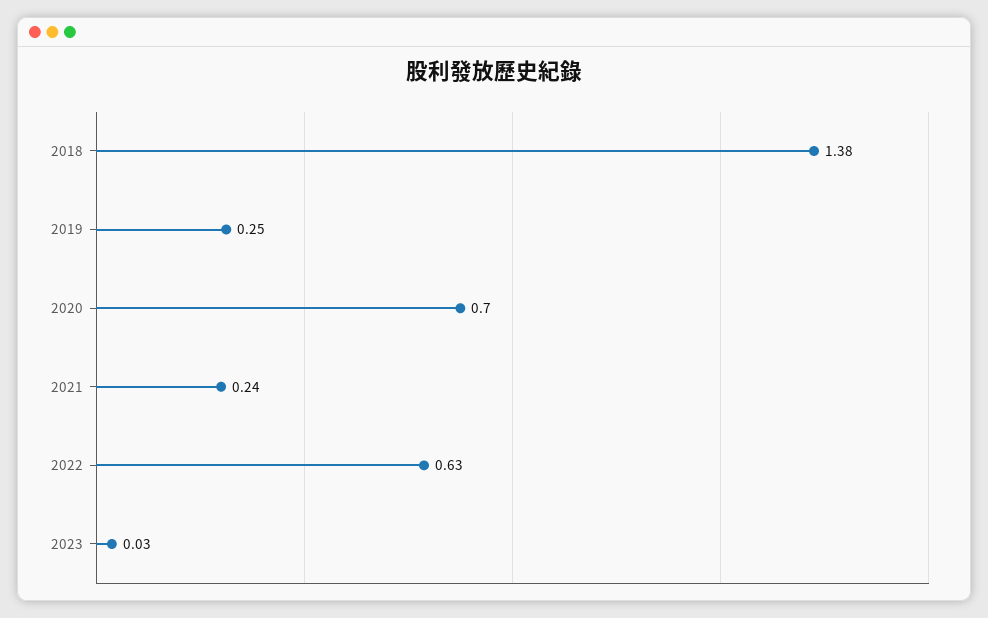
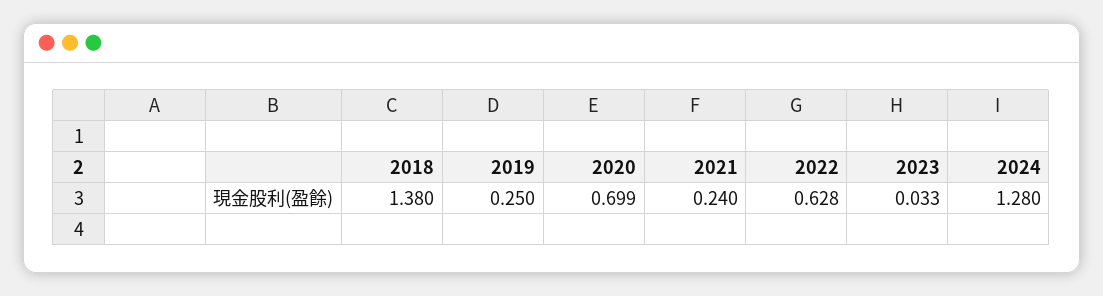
2024: none -> 1.28

